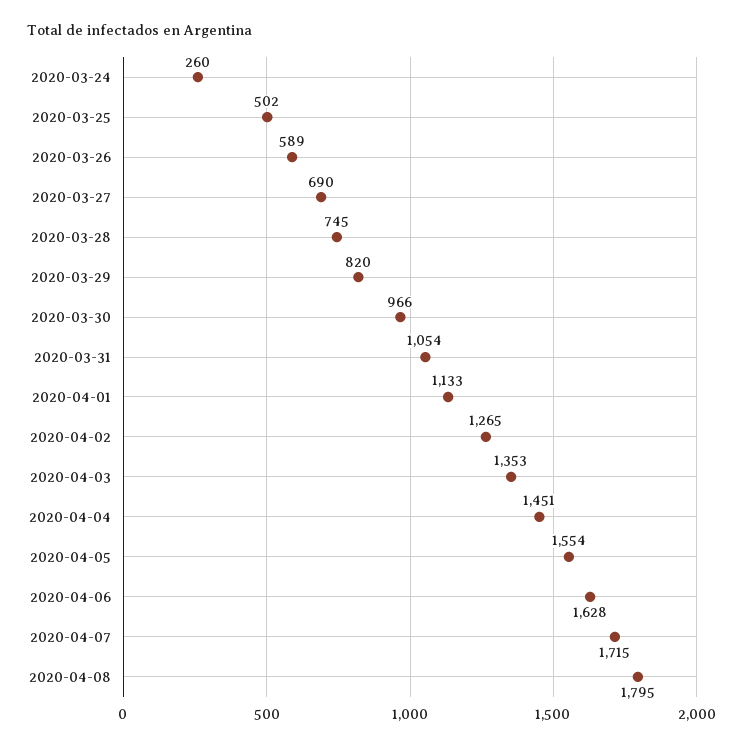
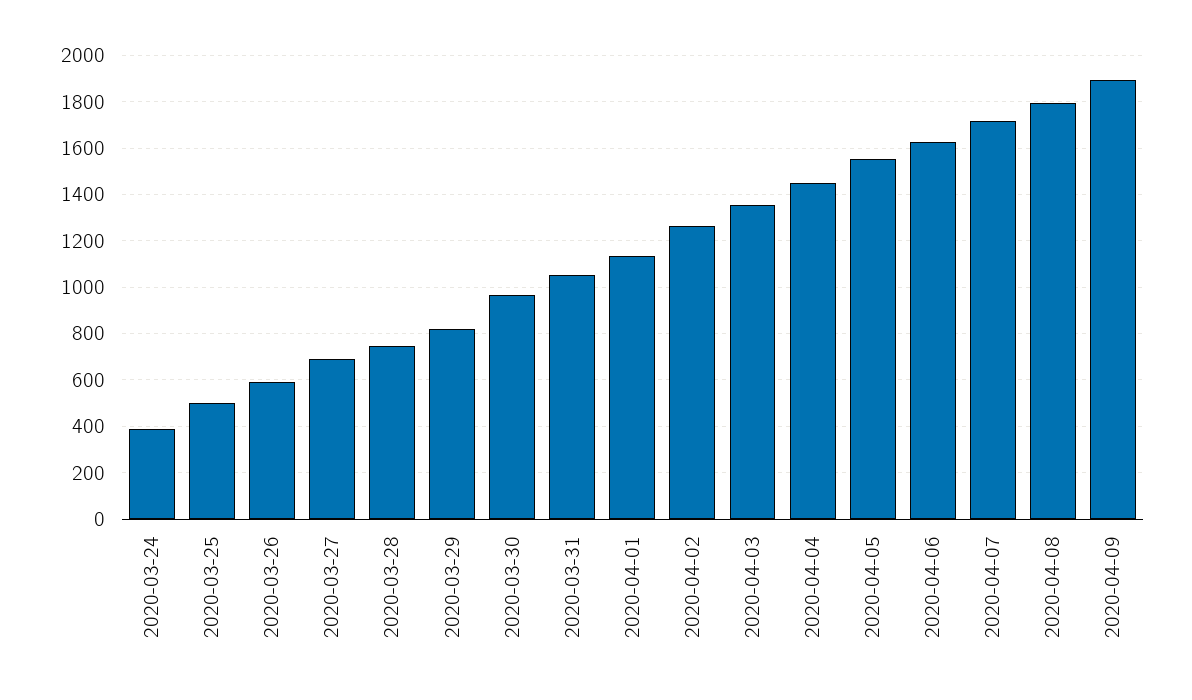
2020-03-24: 260 -> 400
2020-04-09: none -> 1900

